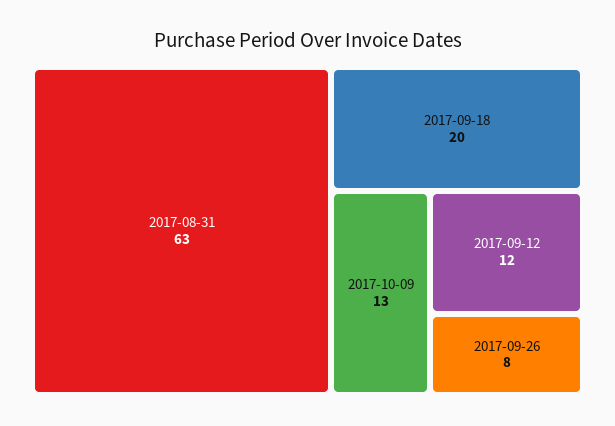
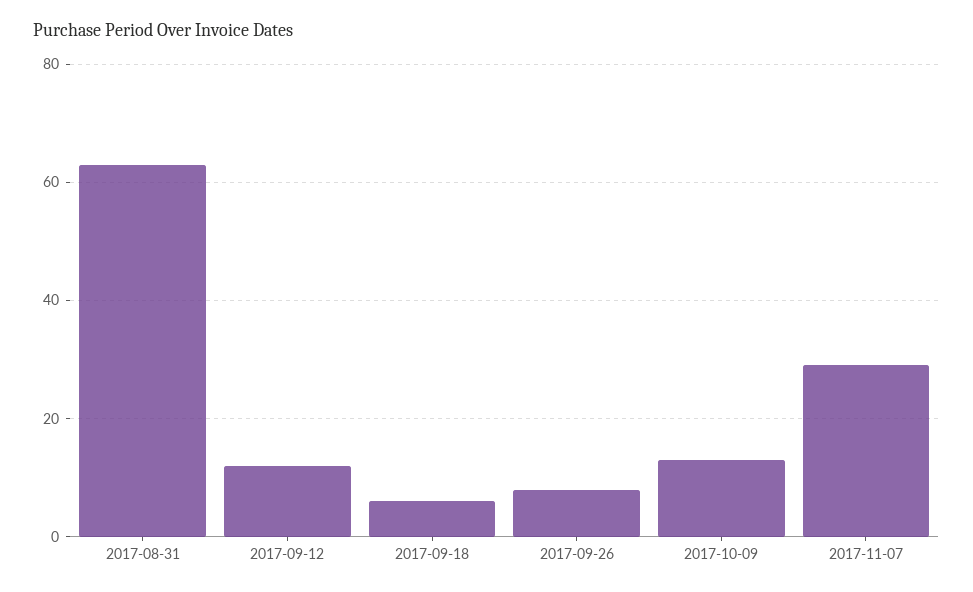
2017-09-18: 20 -> 5
2017-11-07: none -> 30

